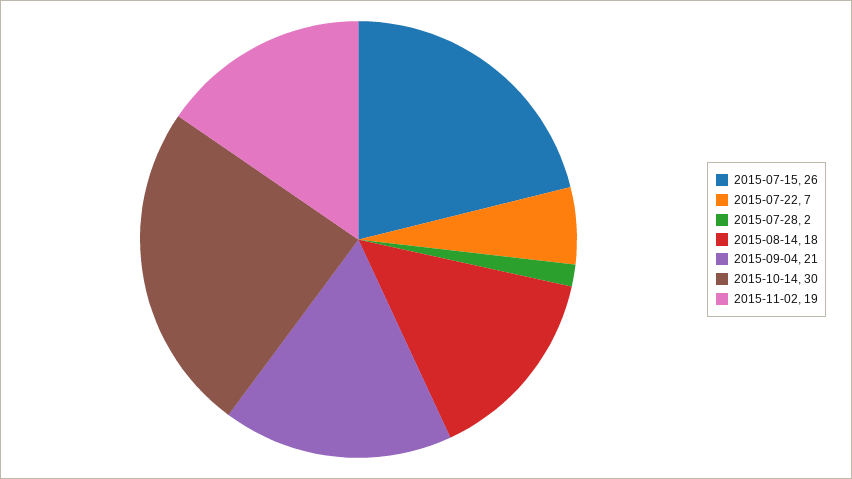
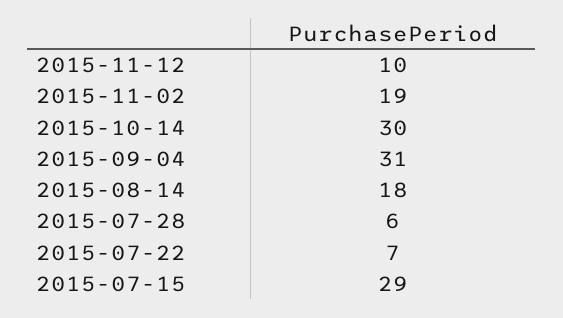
2015-07-15: 26 -> 29
2015-07-28: 2 -> 6
2015-09-04: 21 -> 31
2015-11-12: none -> 10

